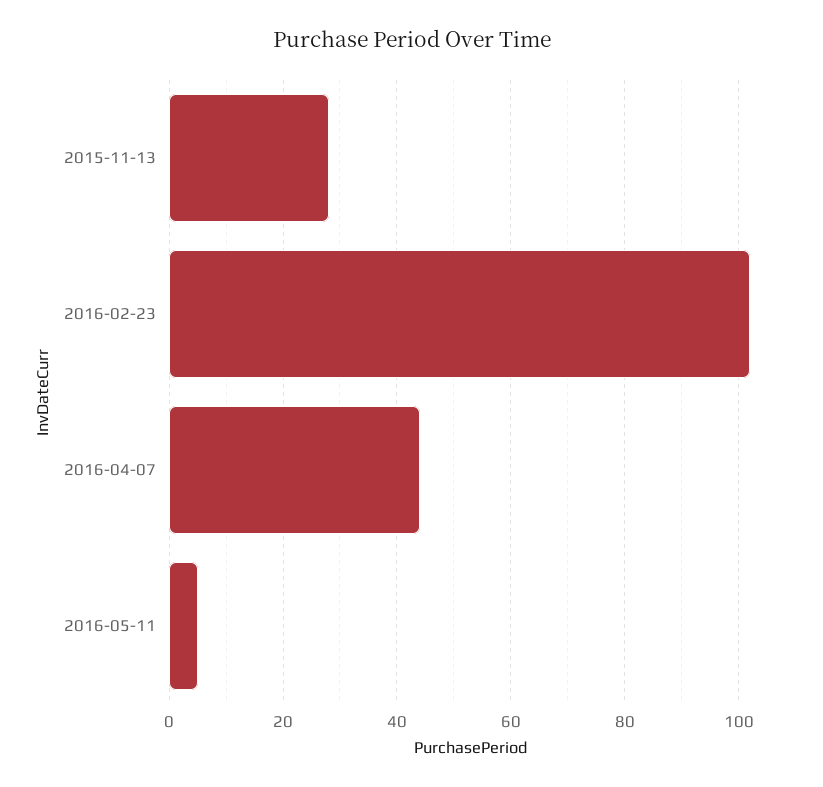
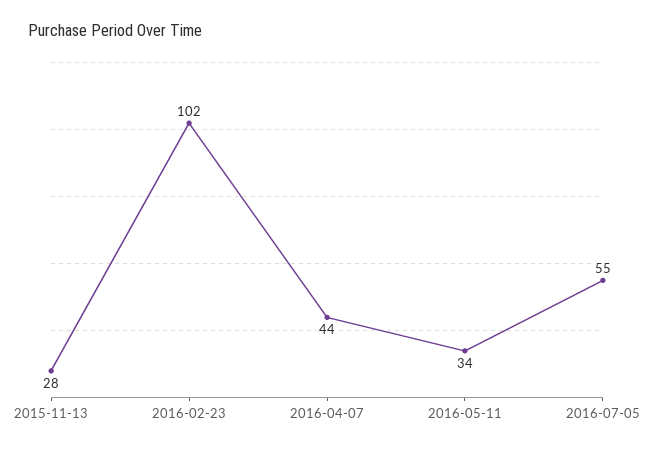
2016-05-11: 5 -> 34
2016-07-05: none -> 55

